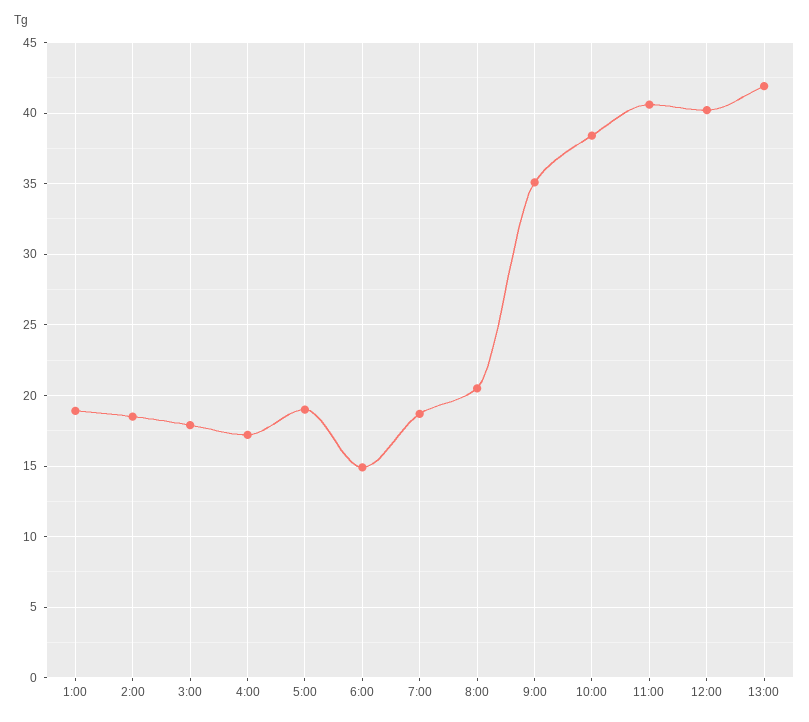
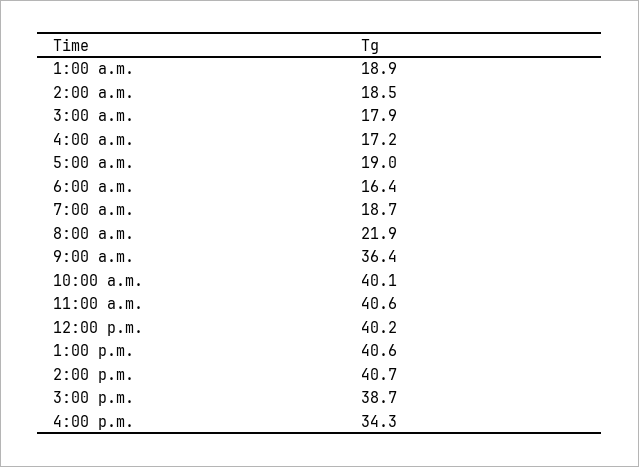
6:00: 15 -> 16.4
8:00: 20.5 -> 21.9
9:00: 35 -> 36.4
10:00: 38.5 -> 40.1
13:00: 42 -> 40.6
2:00 p.m.: none -> 40.7
3:00 p.m.: none -> 38.7
4:00 p.m.: none -> 34.3

